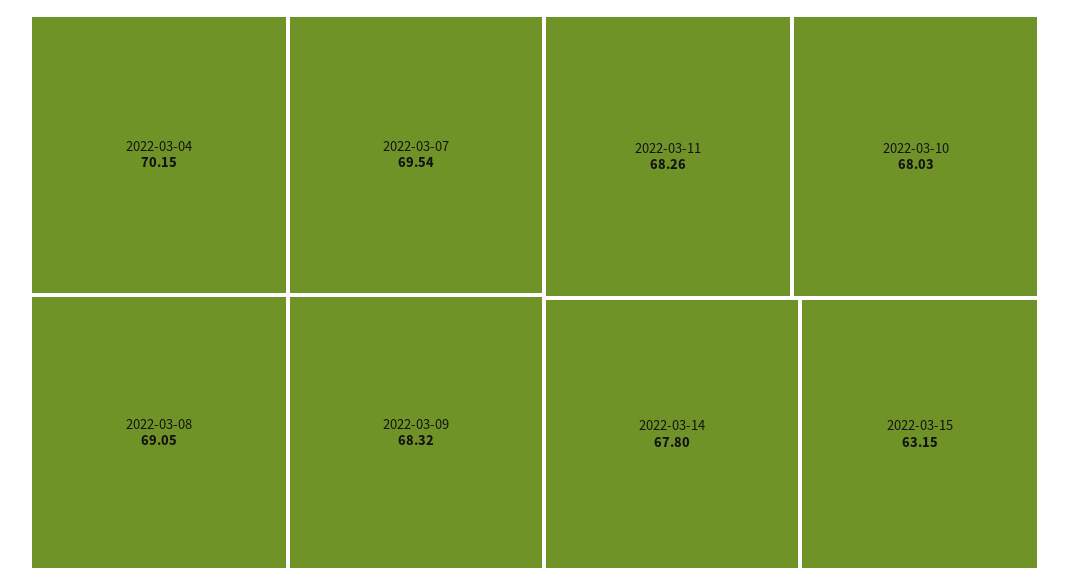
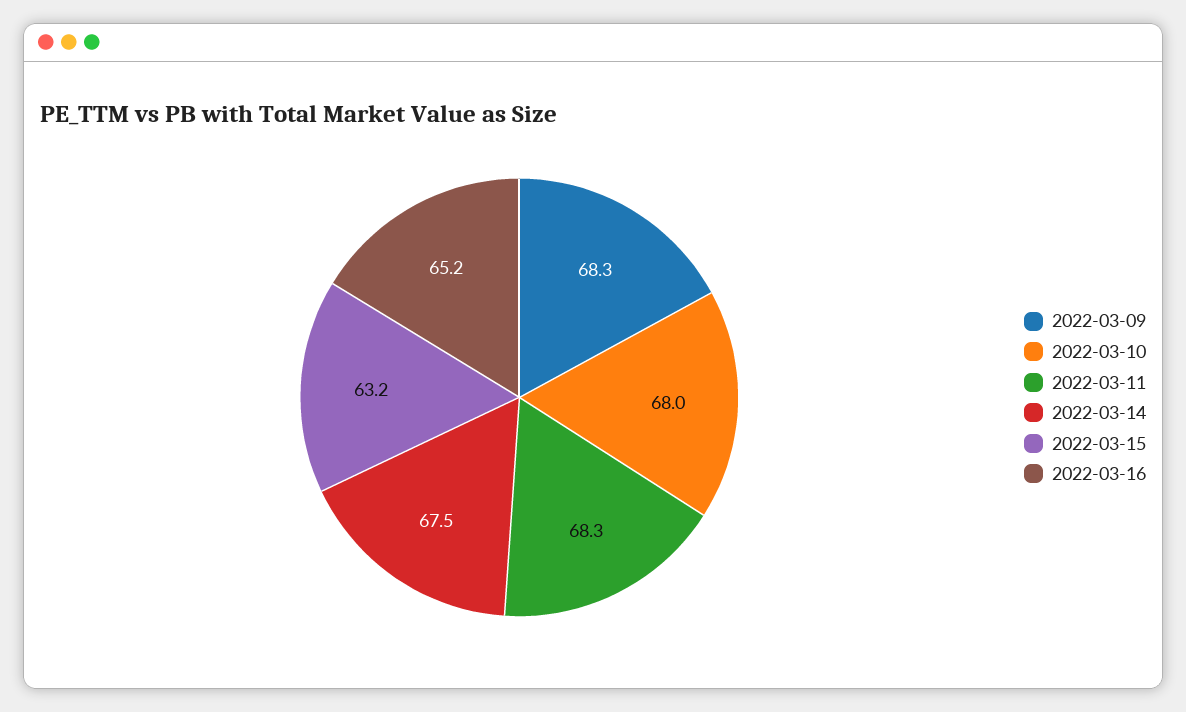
2022-03-04: 70.15 -> none
2022-03-07: 69.54 -> none
2022-03-08: 69.05 -> none
2022-03-14: 67.8 -> 67.5
2022-03-16: none -> 65.2

